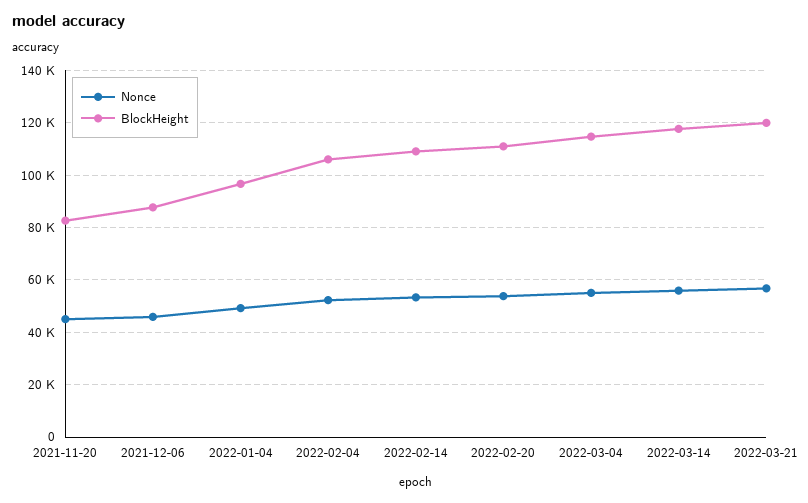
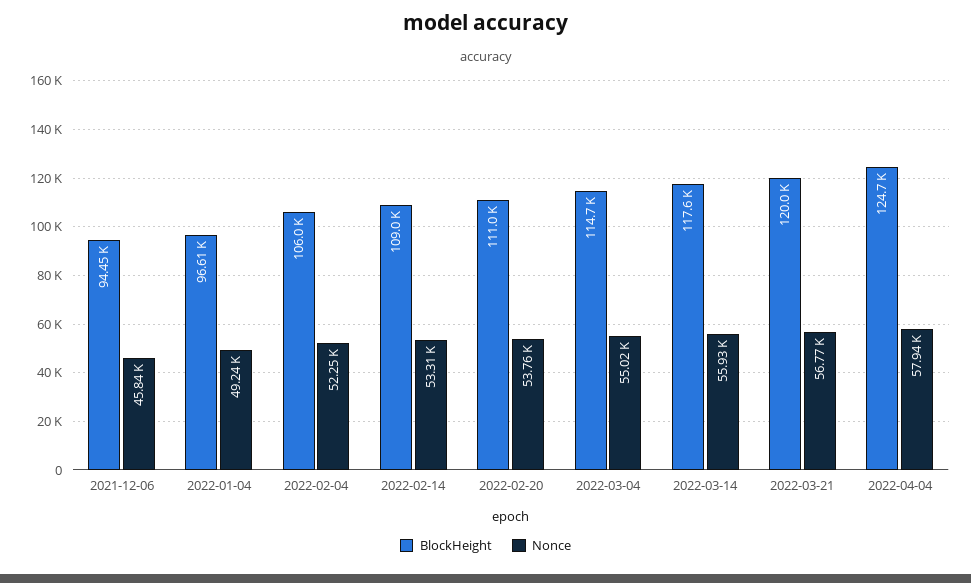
Nonce, 2021-11-20: 45000 -> none
BlockHeight, 2021-11-20: 82500 -> none
BlockHeight, 2021-12-06: 87500 -> 94450
BlockHeight, 2022-04-04: none -> 124700
Nonce, 2022-04-04: none -> 57940

